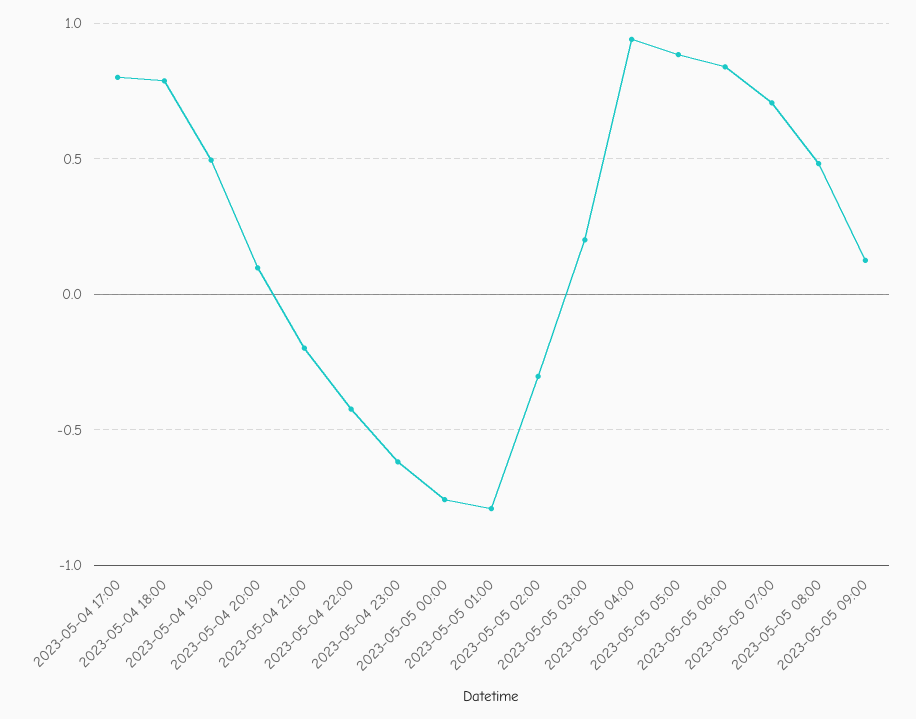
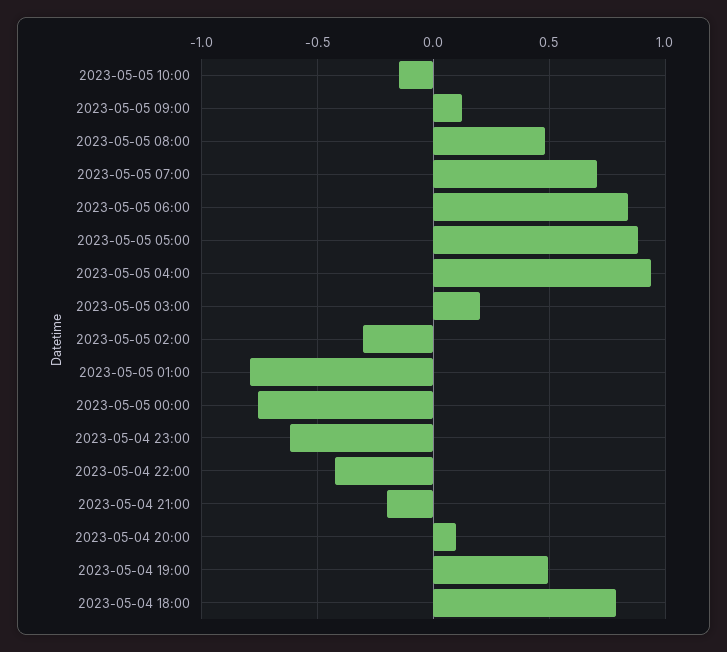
2023-05-04 17:00: 0.8 -> none
2023-05-05 10:00: none -> -0.15

